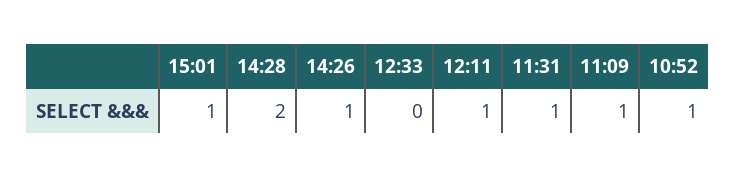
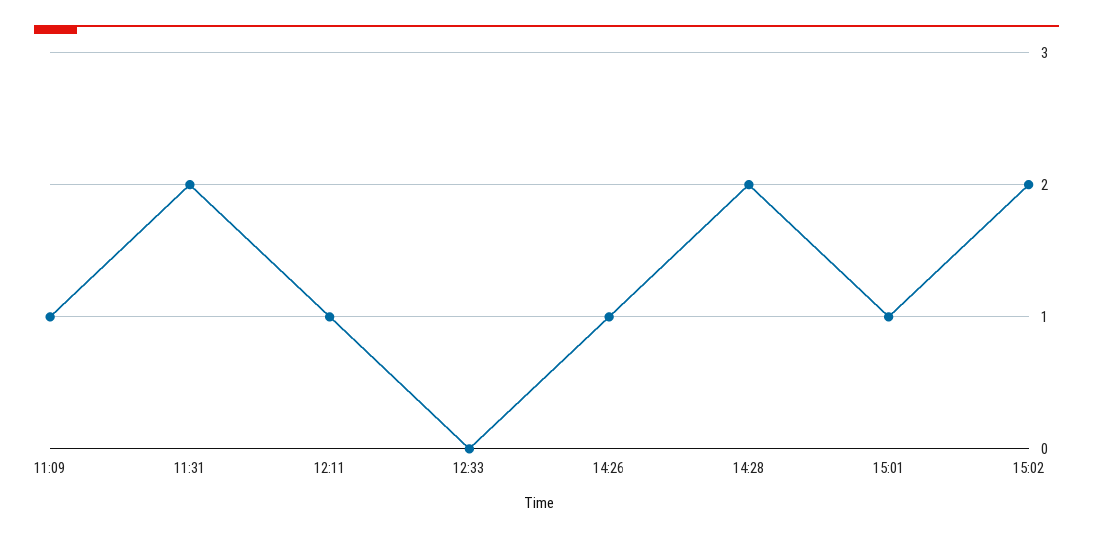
11:31: 1 -> 2
10:52: 1 -> none
15:02: none -> 2

